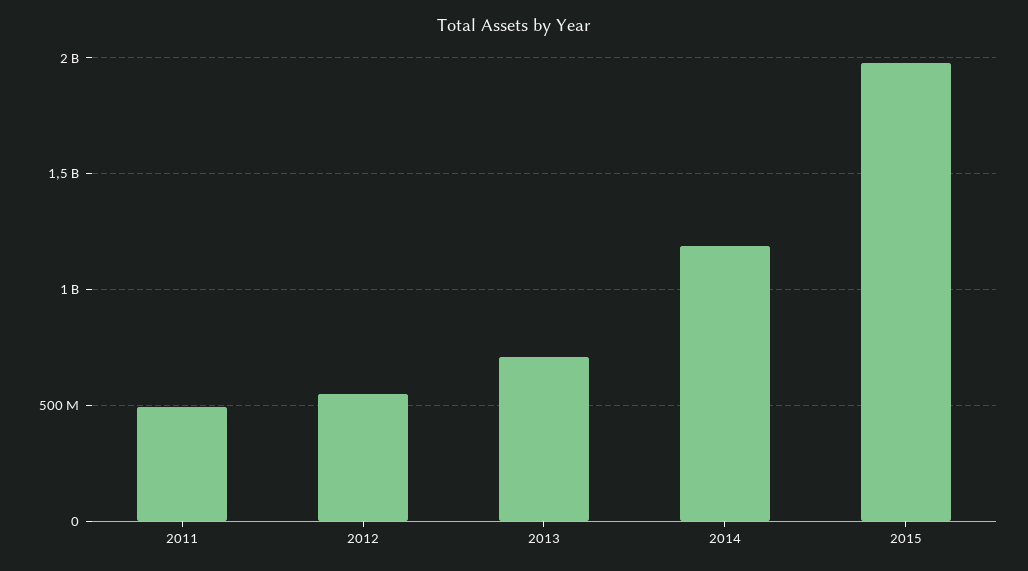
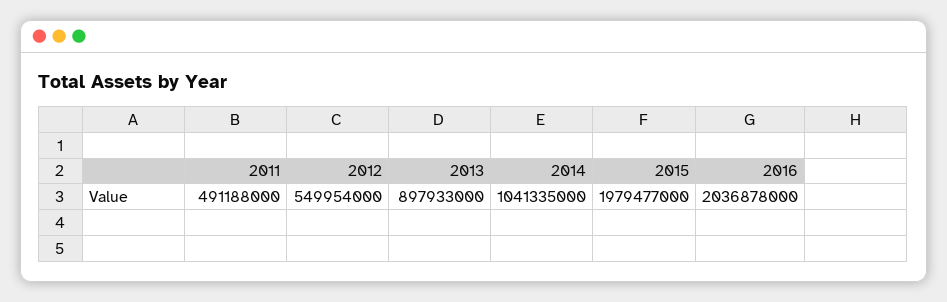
2013: 700000000 -> 897933000
2014: 1200000000 -> 1041335000
2016: none -> 2036878000

